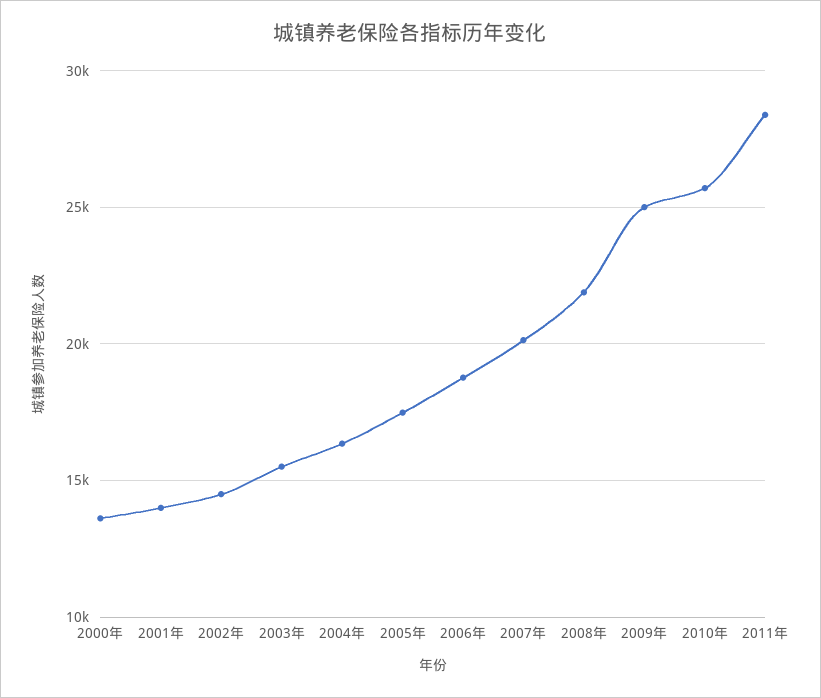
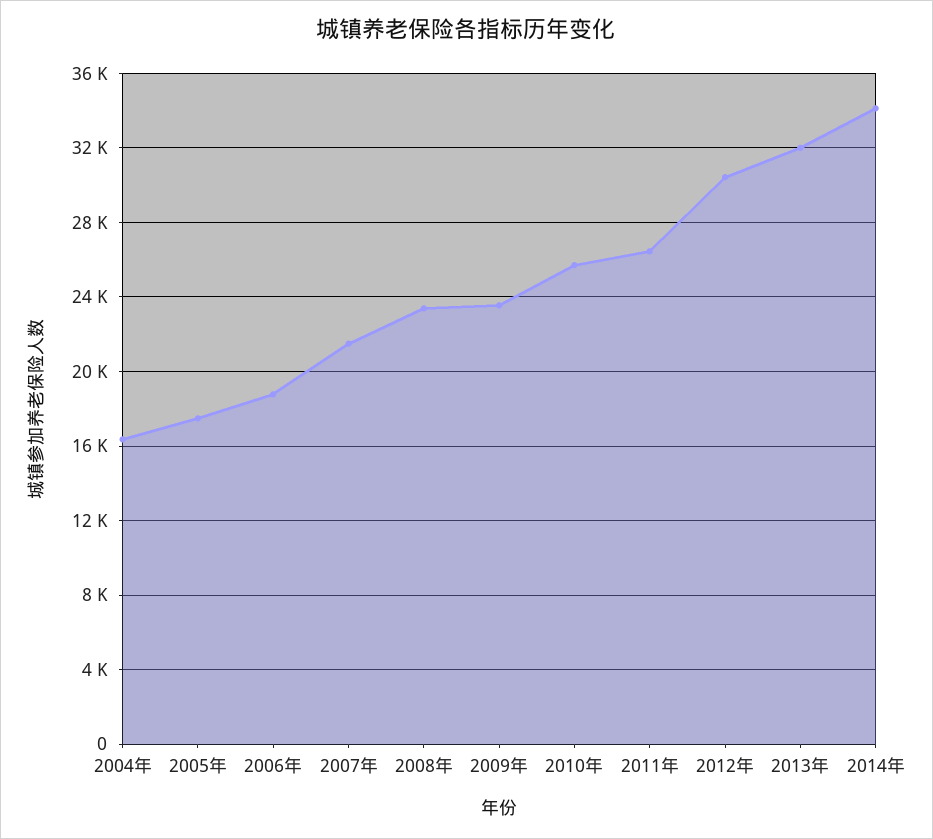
2000年: 13500 -> none
2001年: 14000 -> none
2002年: 14500 -> none
2003年: 15500 -> none
2007年: 20000 -> 21500
2008年: 22000 -> 23500
2009年: 25000 -> 23500
2011年: 28500 -> 26500
2012年: none -> 30500
2013年: none -> 32000
2014年: none -> 34000

